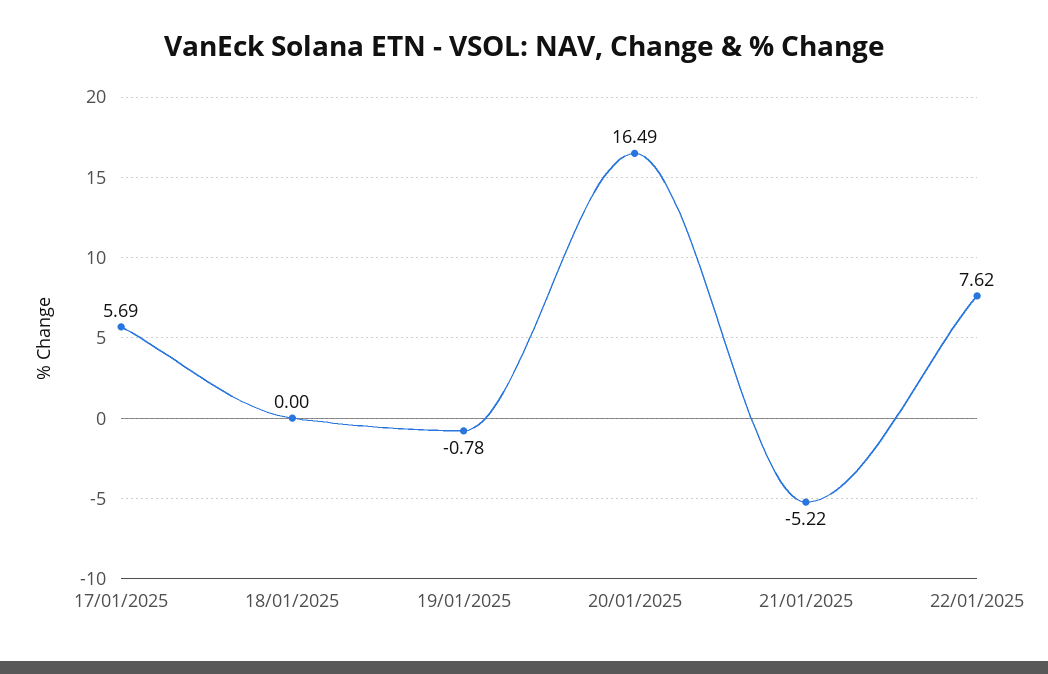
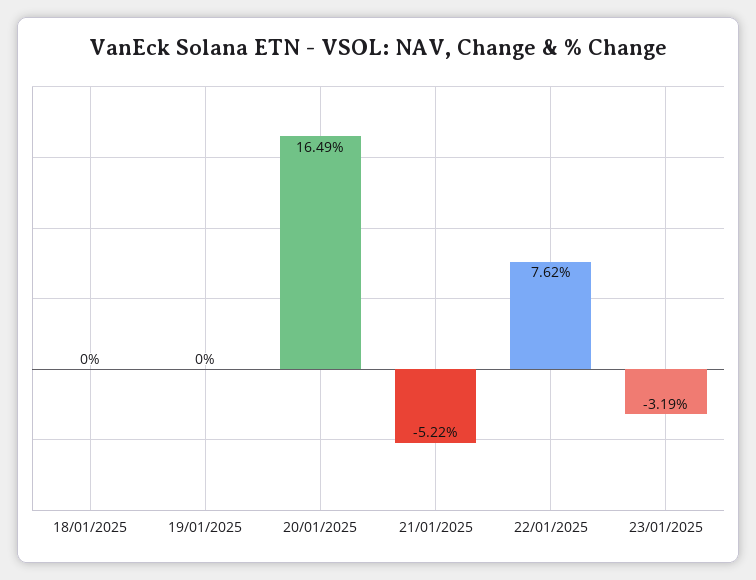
17/01/2025: 5.69 -> none
19/01/2025: -0.78 -> 0
23/01/2025: none -> -3.19

